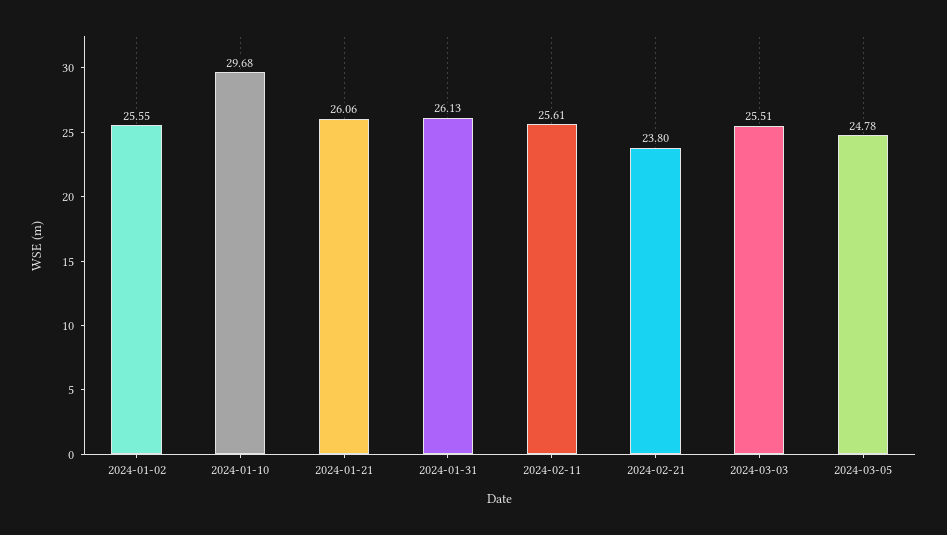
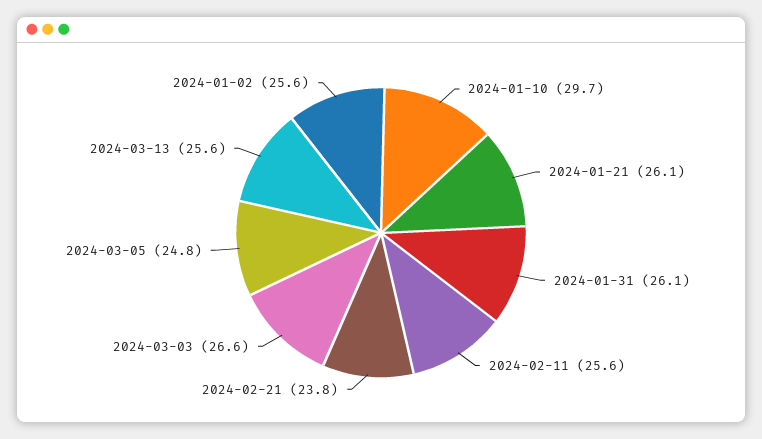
2024-03-03: 25.51 -> 26.6
2024-03-13: none -> 25.6

